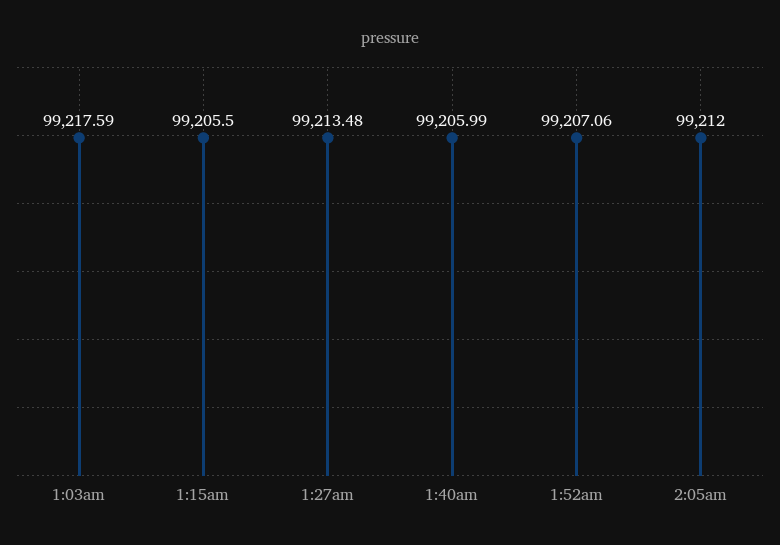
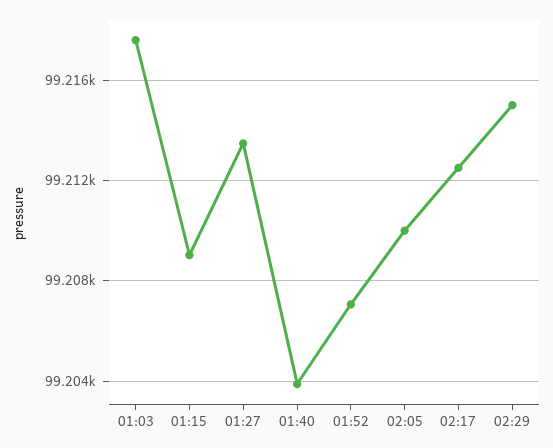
1:15am: 99205.5 -> 99209
1:40am: 99205.99 -> 99204
2:05am: 99212 -> 99210
02:17: none -> 99212.5
02:29: none -> 99215

